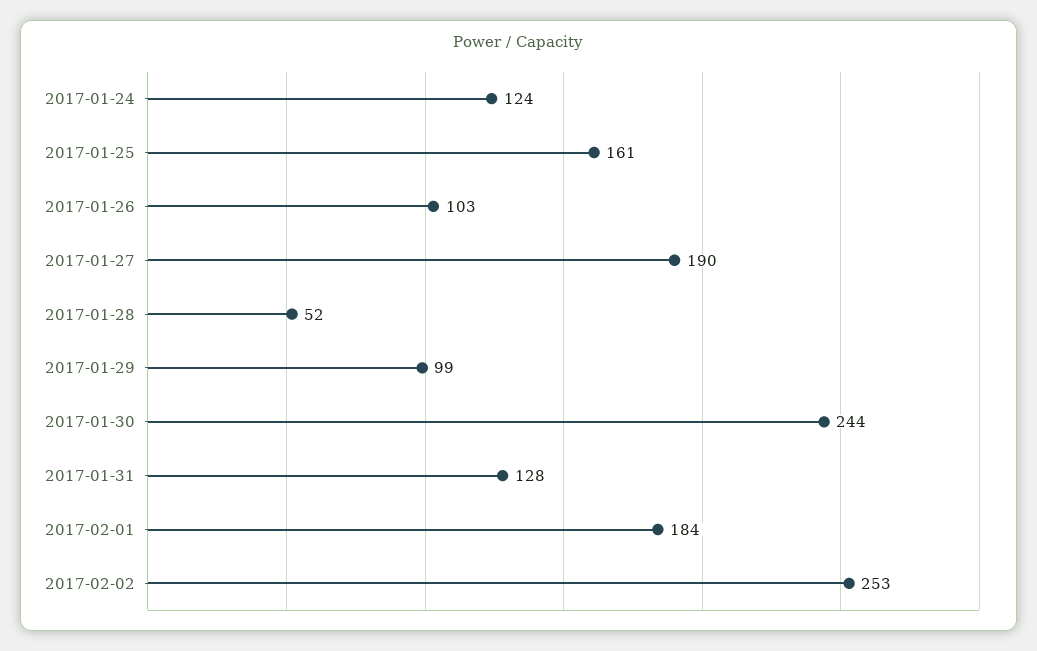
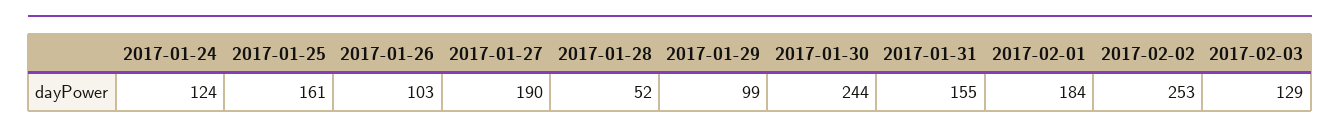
2017-01-31: 128 -> 155
2017-02-03: none -> 129

